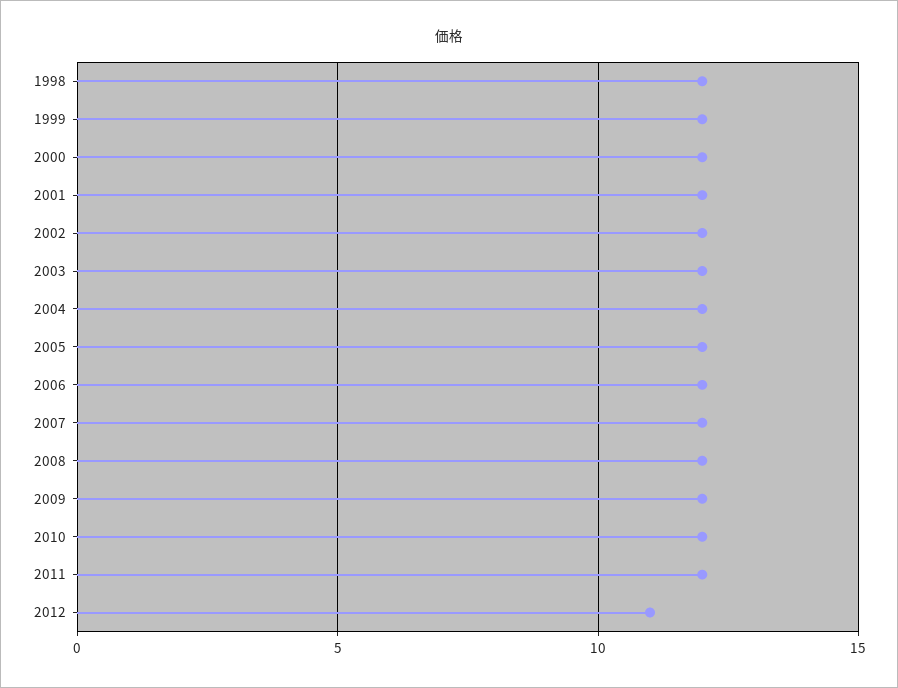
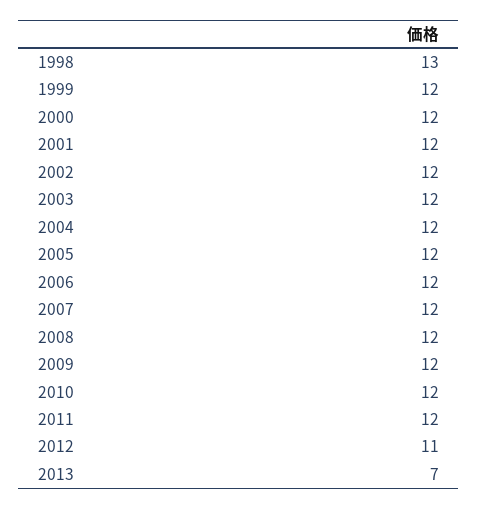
1998: 12 -> 13
2013: none -> 7

